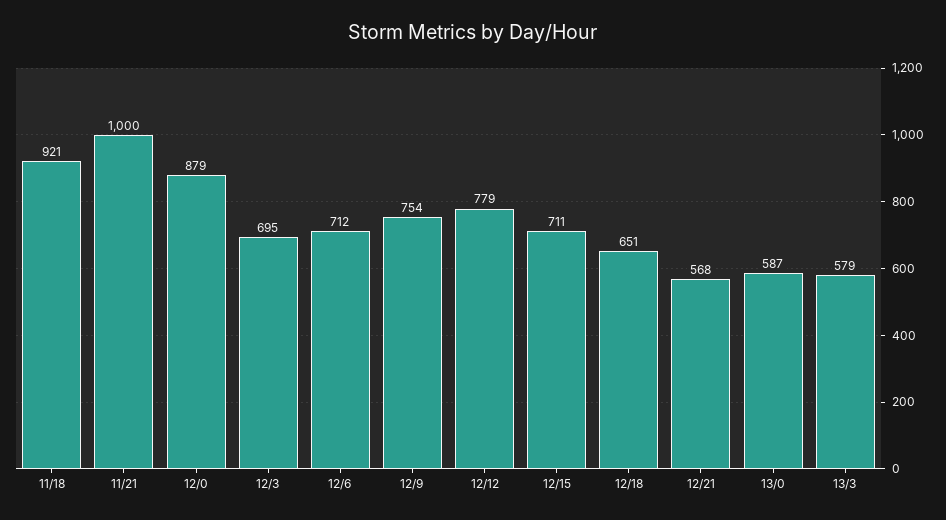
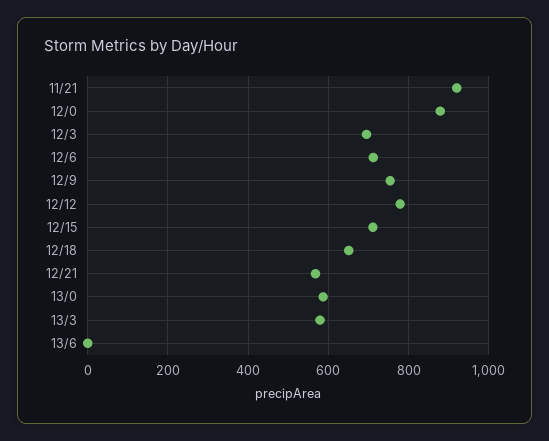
11/18: 921 -> none
11/21: 1000 -> 920
13/6: none -> 0

